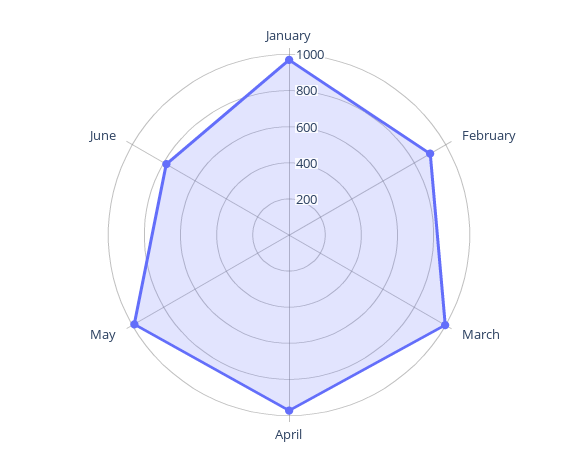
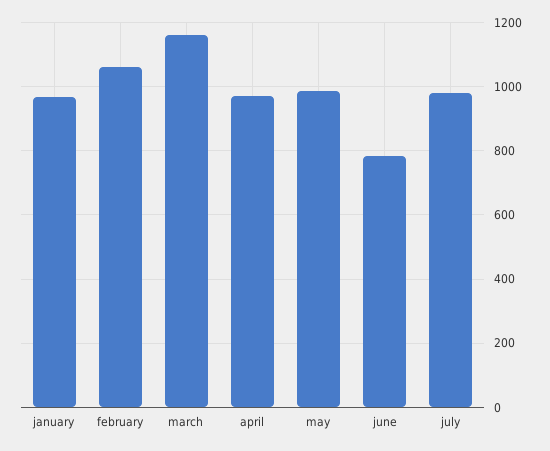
February: 900 -> 1060
March: 1000 -> 1160
july: none -> 980

